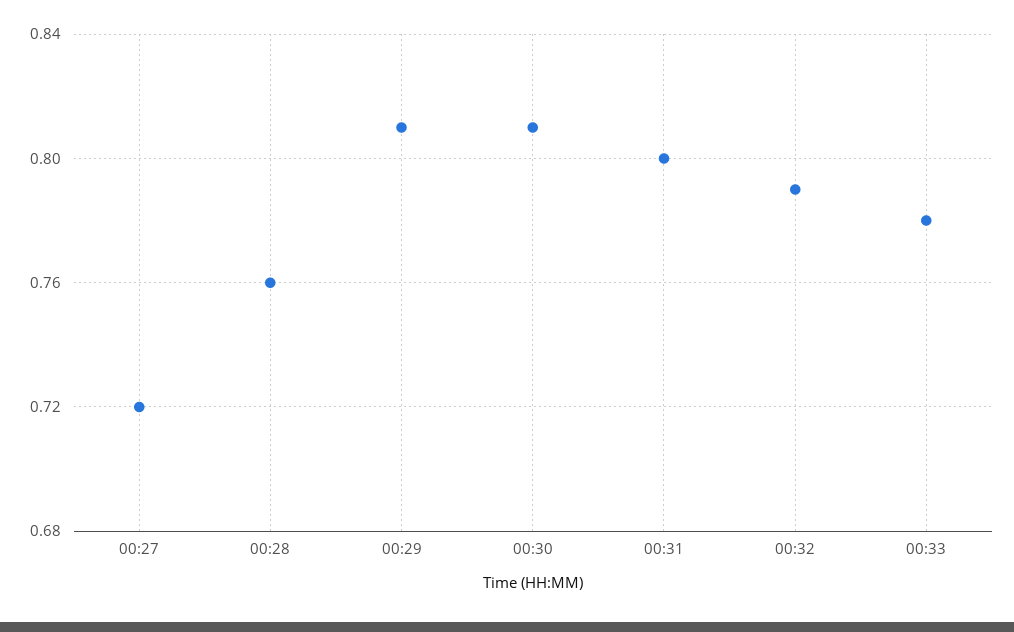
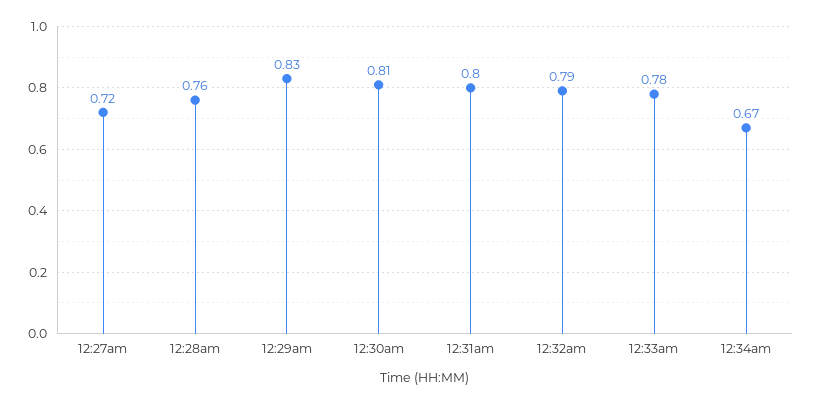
00:29: 0.81 -> 0.83
12:34am: none -> 0.67

